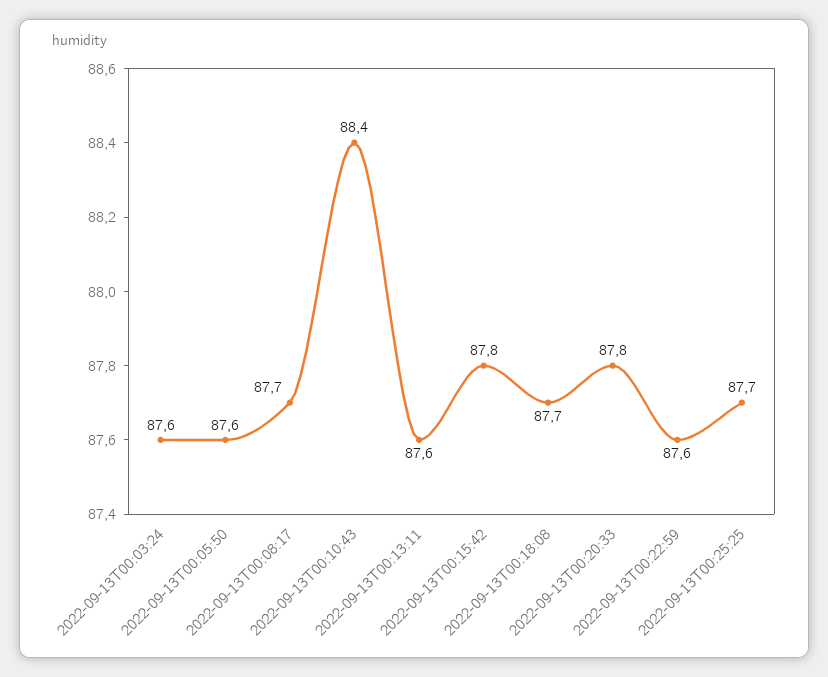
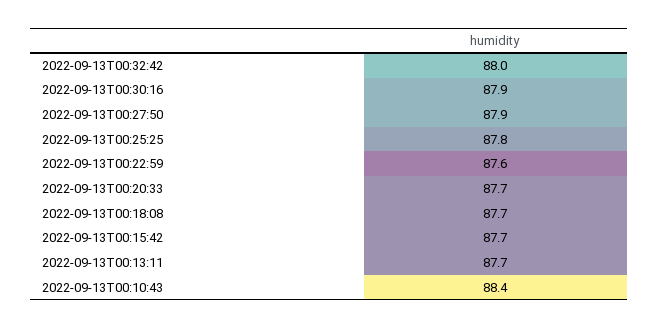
2022-09-13T00:03:24: 87.6 -> none
2022-09-13T00:05:50: 87.6 -> none
2022-09-13T00:08:17: 87.7 -> none
2022-09-13T00:13:11: 87.6 -> 87.7
2022-09-13T00:15:42: 87.8 -> 87.7
2022-09-13T00:20:33: 87.8 -> 87.7
2022-09-13T00:25:25: 87.7 -> 87.8
2022-09-13T00:32:42: none -> 88
2022-09-13T00:30:16: none -> 87.9
2022-09-13T00:27:50: none -> 87.9

